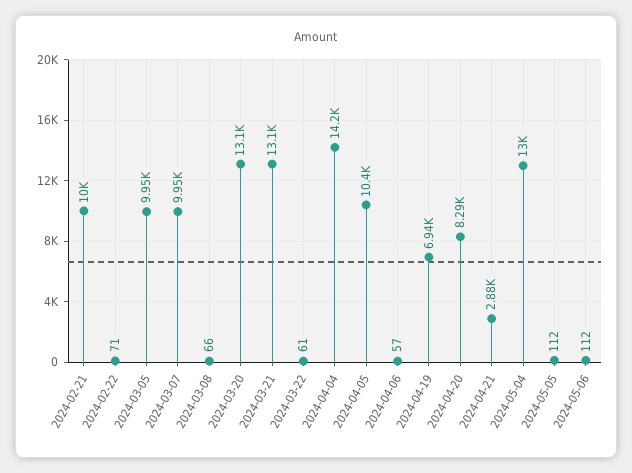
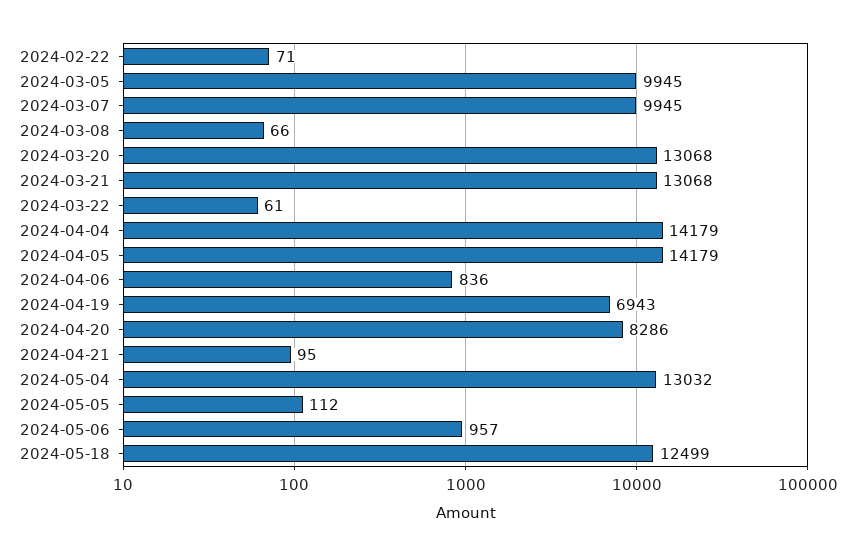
2024-02-21: 10000 -> none
2024-04-05: 10400 -> 14179
2024-04-06: 57 -> 836
2024-04-21: 2880 -> 95
2024-05-06: 112 -> 957
2024-05-18: none -> 12499

